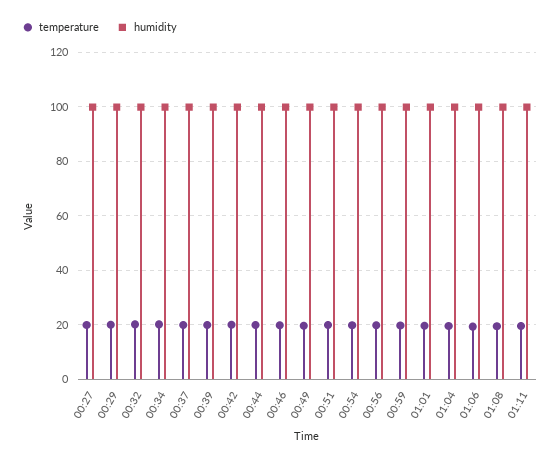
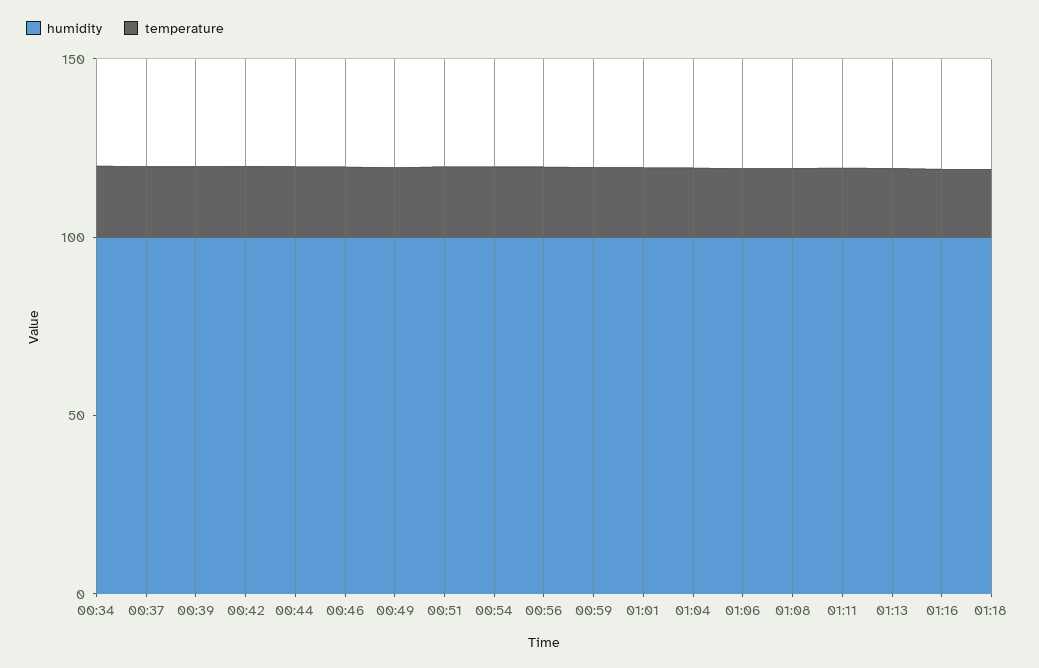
temperature, 00:27: 20 -> none
humidity, 00:27: 100 -> none
temperature, 00:29: 20 -> none
humidity, 00:29: 100 -> none
temperature, 00:32: 20 -> none
humidity, 00:32: 100 -> none
humidity, 01:13: none -> 100
temperature, 01:13: none -> 20
humidity, 01:16: none -> 100
temperature, 01:16: none -> 20
humidity, 01:18: none -> 100
temperature, 01:18: none -> 20

